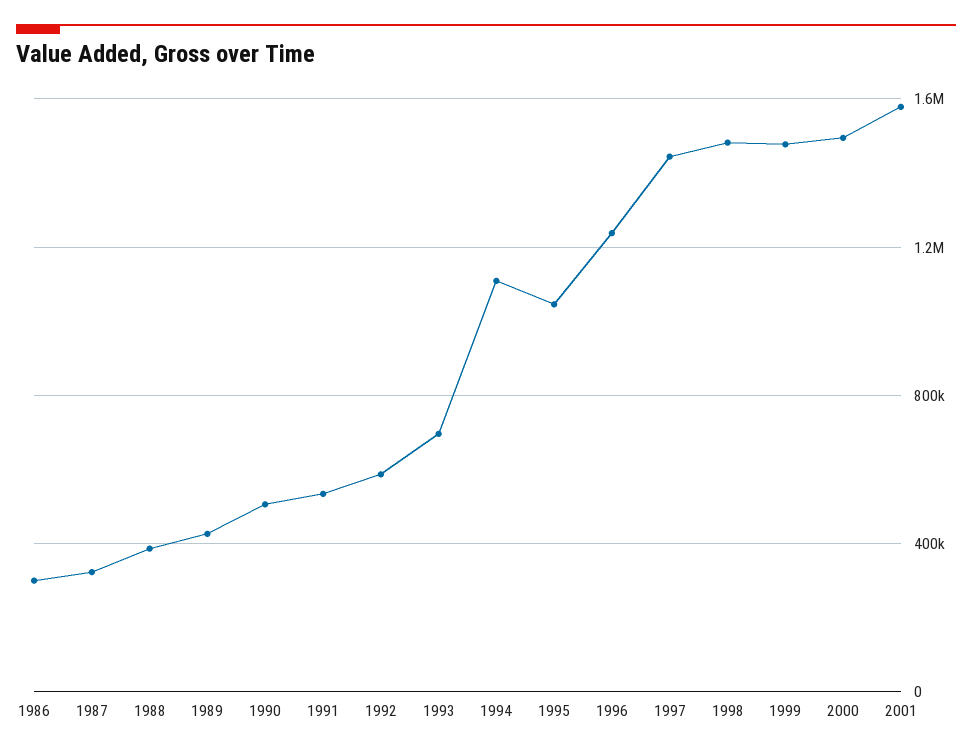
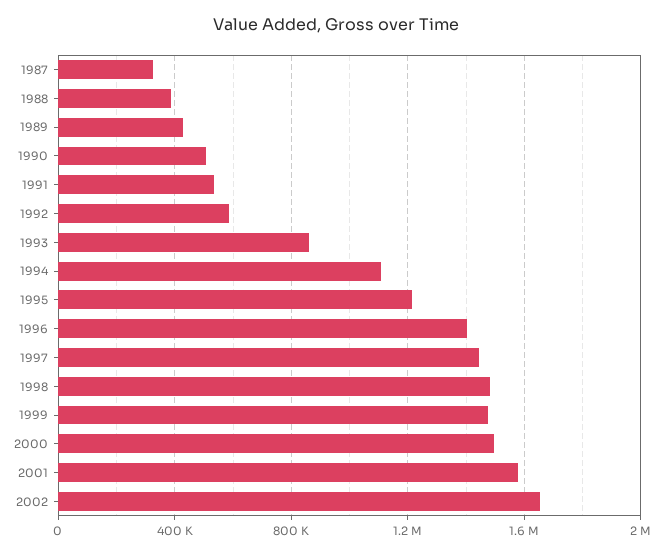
1986: 300000 -> none
1993: 700000 -> 850000
1995: 1050000 -> 1200000
1996: 1250000 -> 1400000
2002: none -> 1650000

